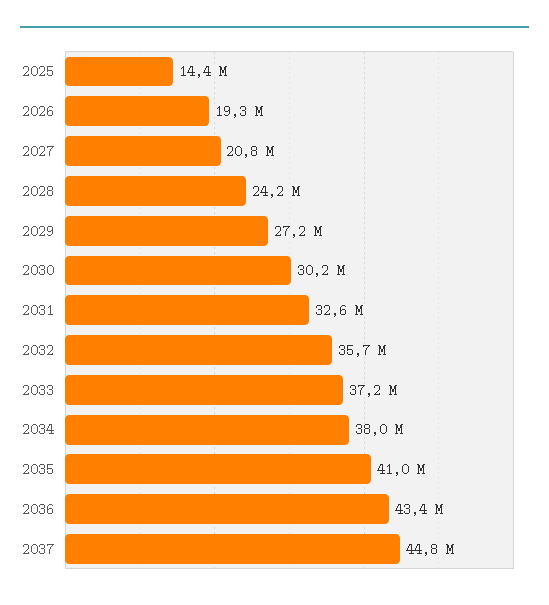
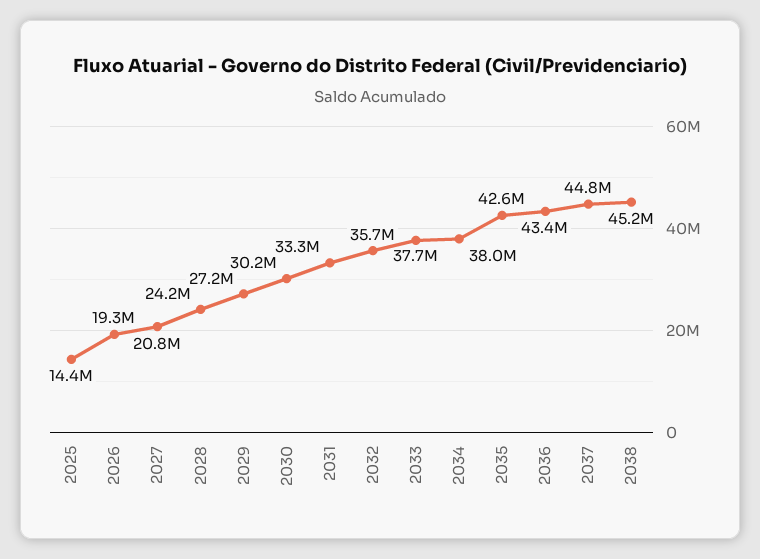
2031: 32600000 -> 33300000
2033: 37200000 -> 37700000
2035: 41000000 -> 42600000
2038: none -> 45200000

